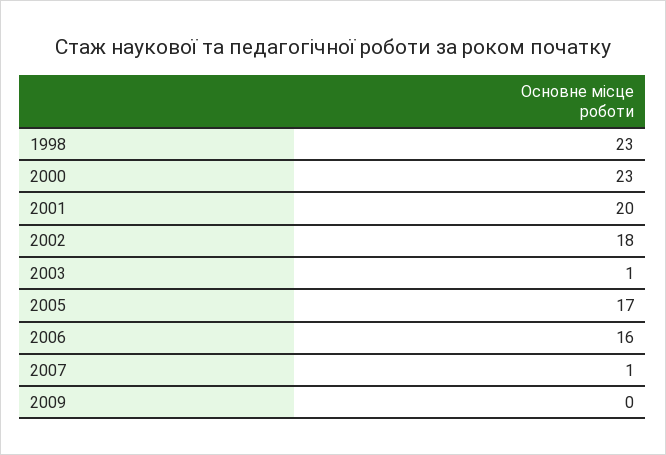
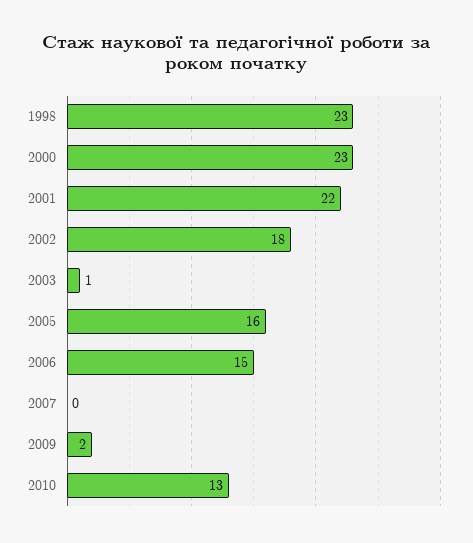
2001: 20 -> 22
2005: 17 -> 16
2006: 16 -> 15
2007: 1 -> 0
2009: 0 -> 2
2010: none -> 13

